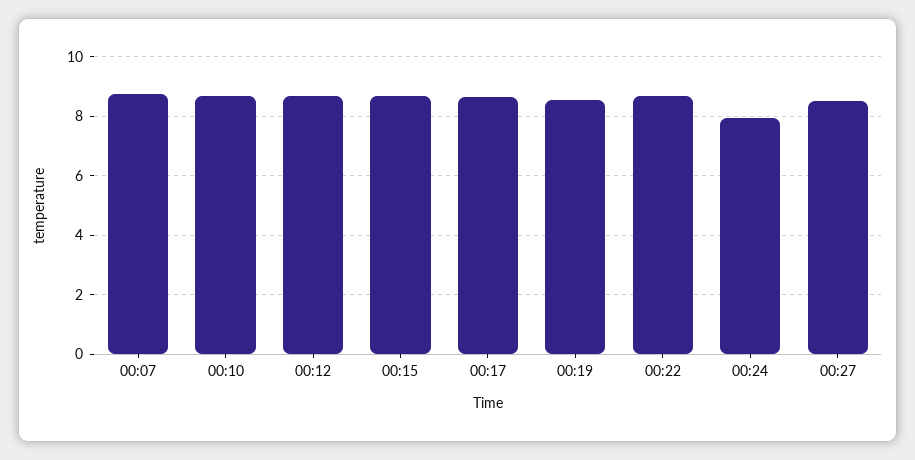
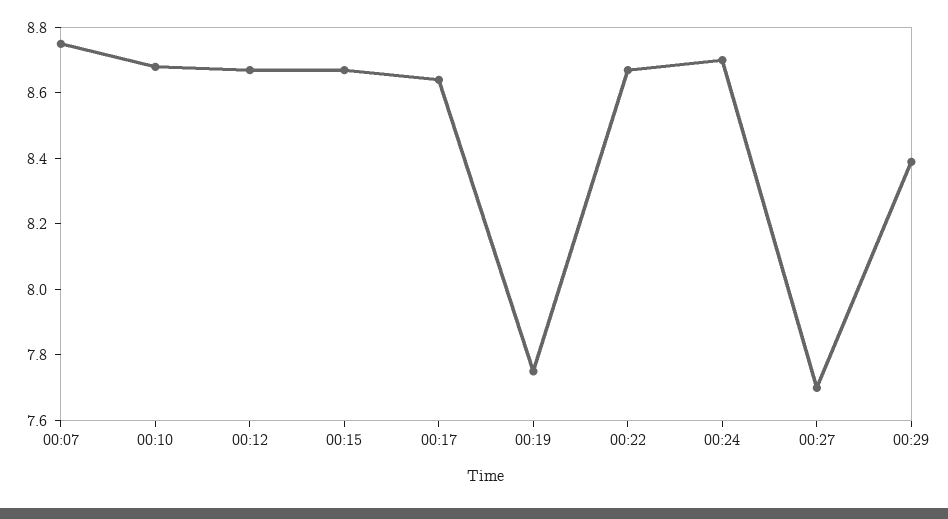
00:19: 8.5 -> 7.75
00:24: 8 -> 8.7
00:27: 8.5 -> 7.7
00:29: none -> 8.4

